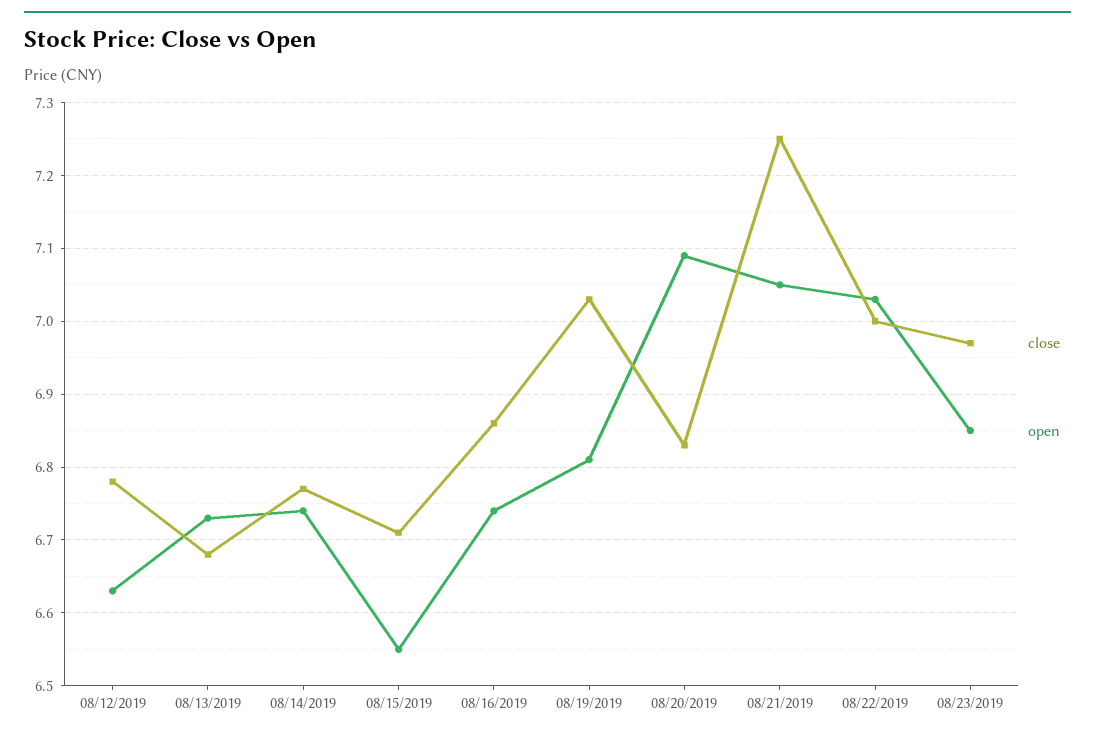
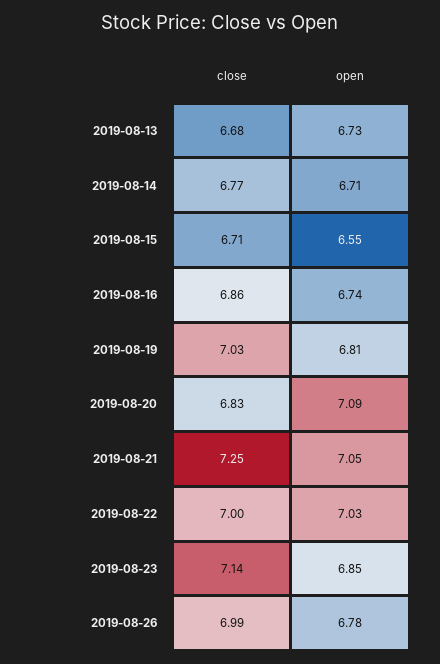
close, 08/12/2019: 6.78 -> none
open, 08/12/2019: 6.63 -> none
open, 08/14/2019: 6.74 -> 6.71
close, 08/23/2019: 6.97 -> 7.14
close, 2019-08-26: none -> 6.99
open, 2019-08-26: none -> 6.78

